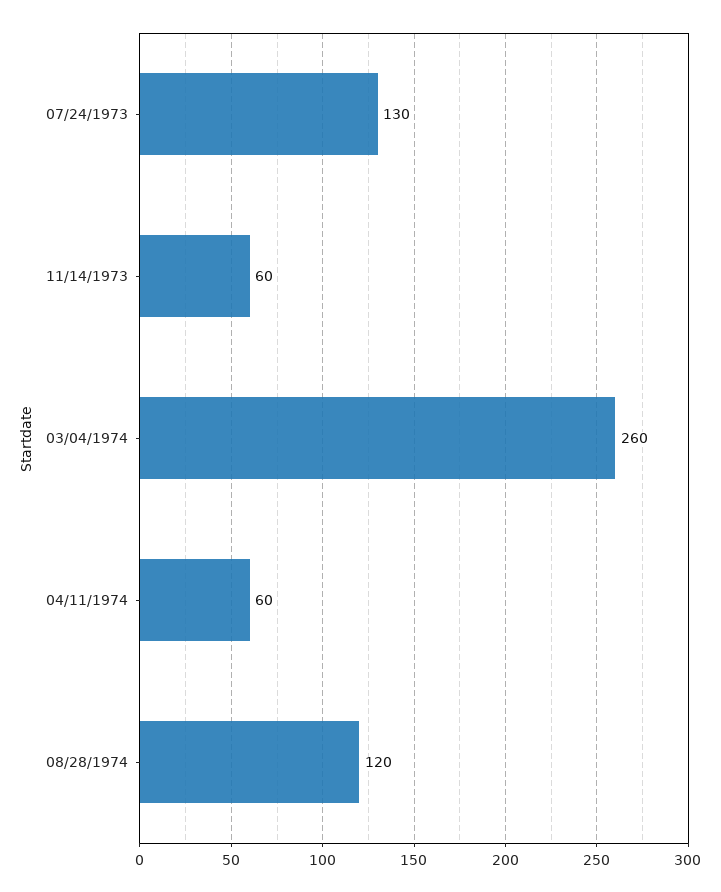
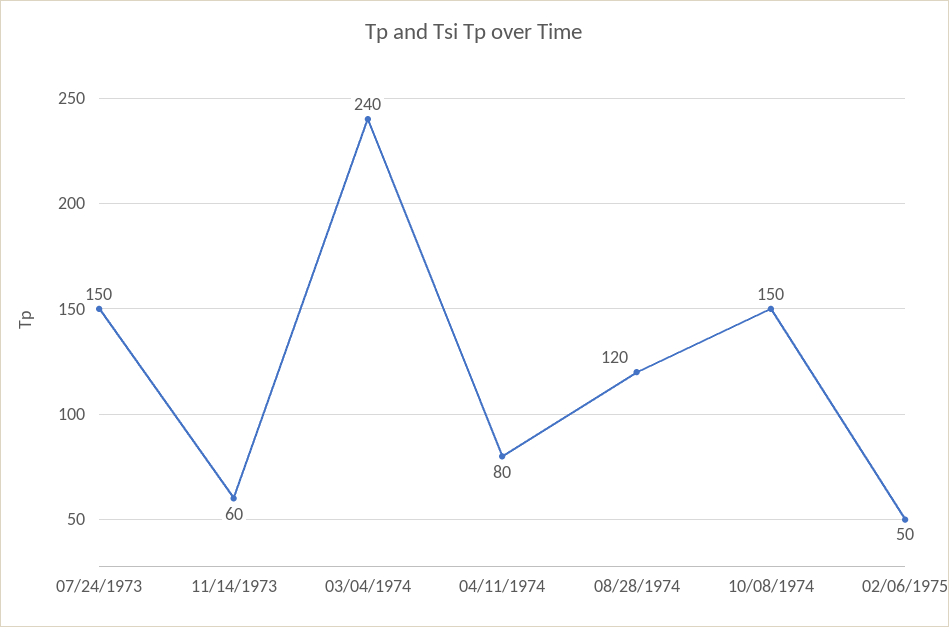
07/24/1973: 130 -> 150
03/04/1974: 260 -> 240
04/11/1974: 60 -> 80
10/08/1974: none -> 150
02/06/1975: none -> 50

